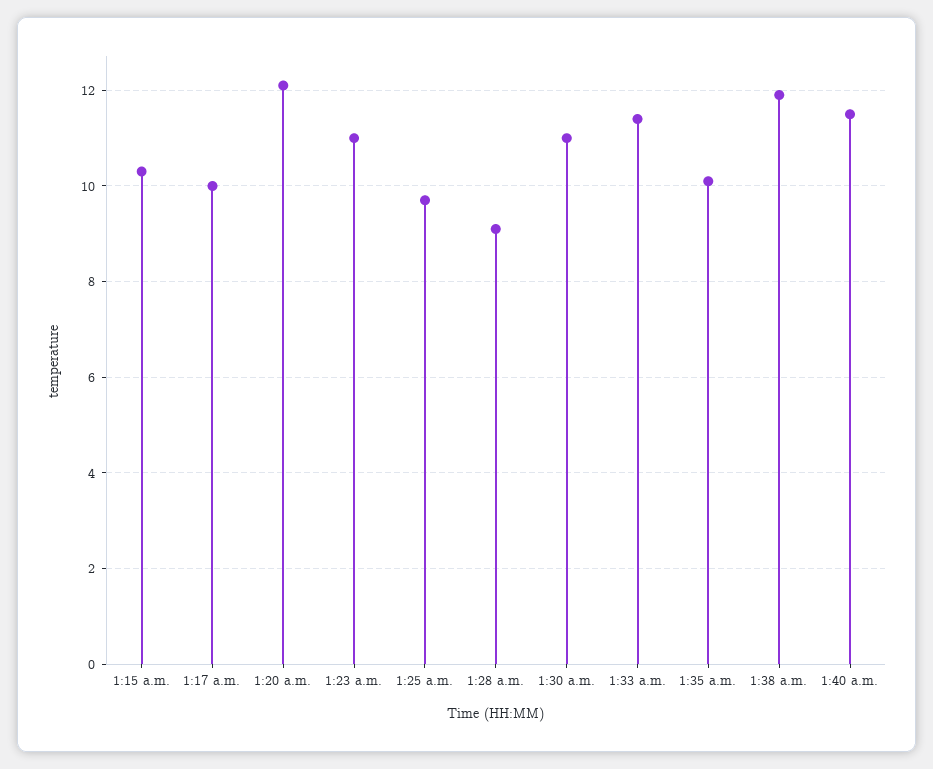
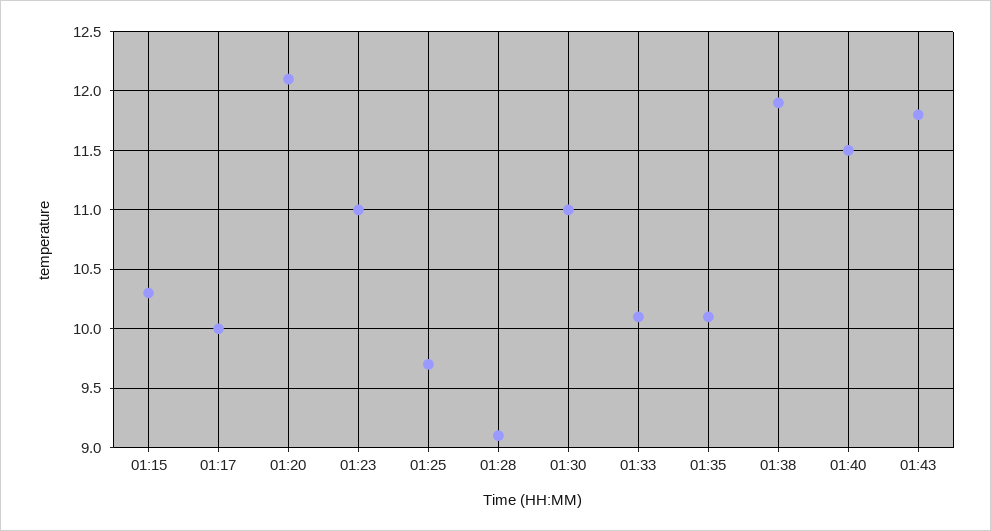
1:33 a.m.: 11.5 -> 10.1
01:43: none -> 11.8

